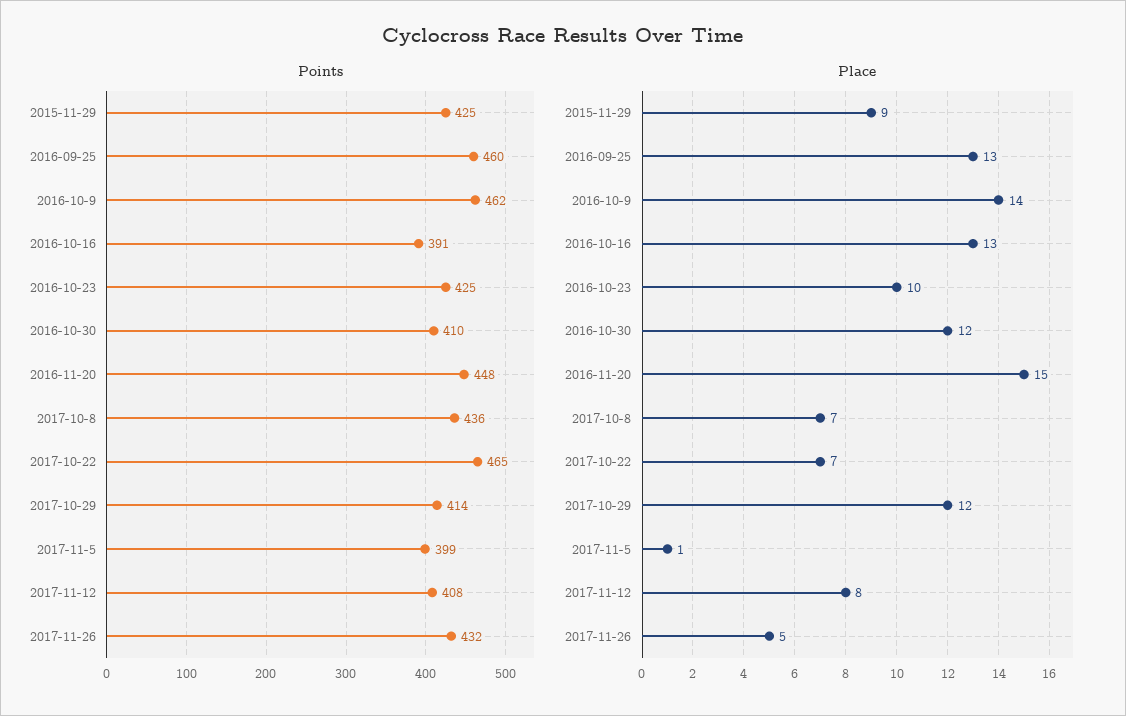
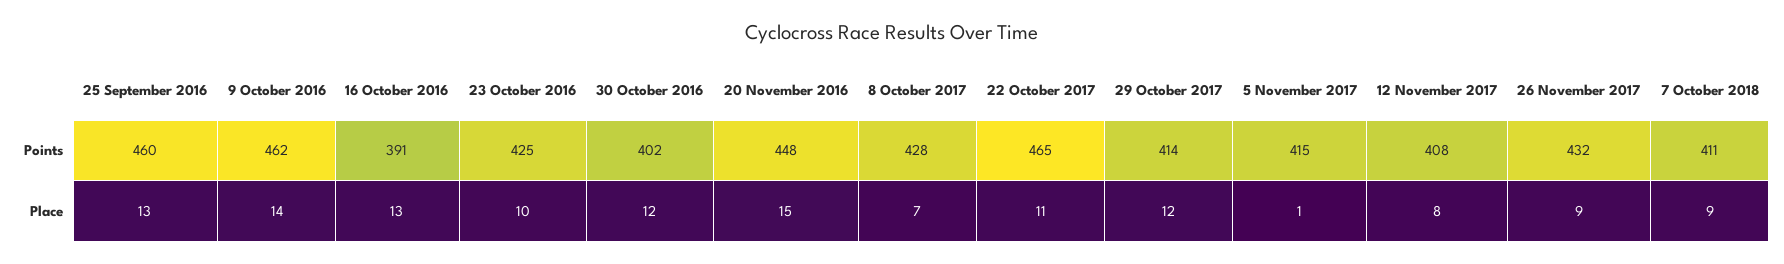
Points, 2015-11-29: 425 -> none
Points, 2016-10-30: 410 -> 402
Points, 2017-10-8: 436 -> 428
Points, 2017-11-5: 399 -> 415
Place, 2015-11-29: 9 -> none
Place, 2017-10-22: 7 -> 11
Place, 2017-11-26: 5 -> 9
Points, 7 October 2018: none -> 411
Place, 7 October 2018: none -> 9

